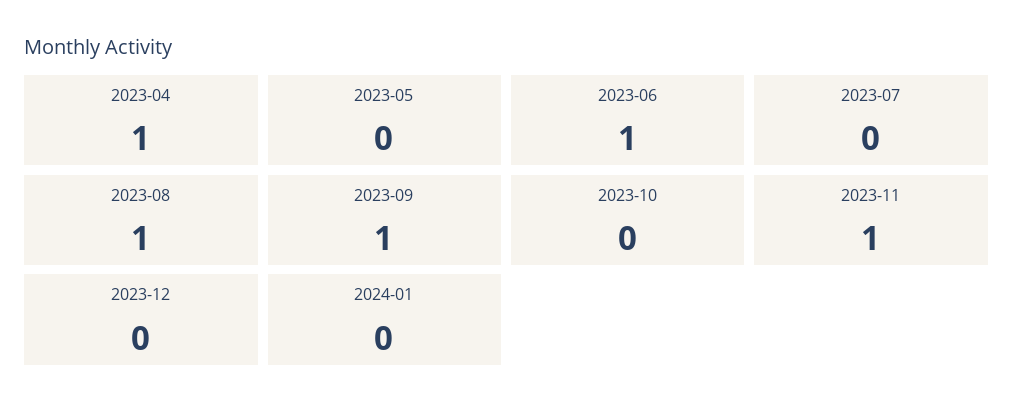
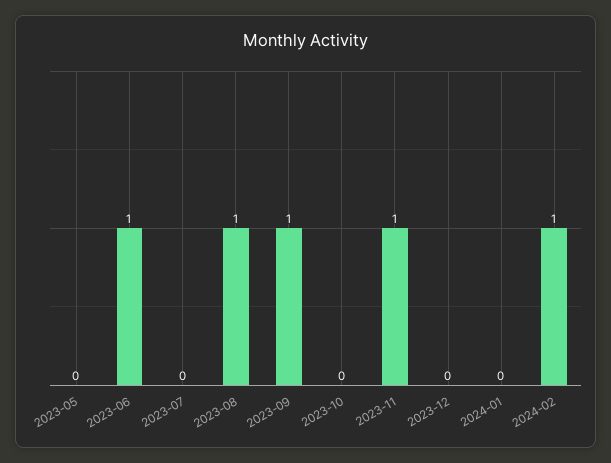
2023-04: 1 -> none
2024-02: none -> 1

